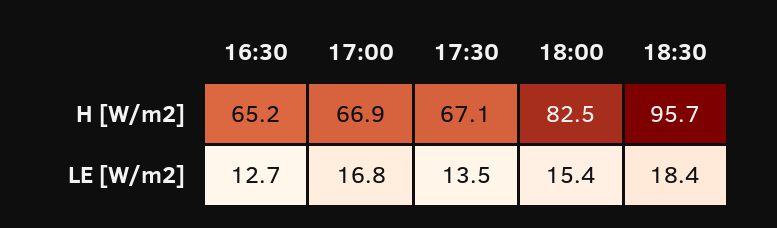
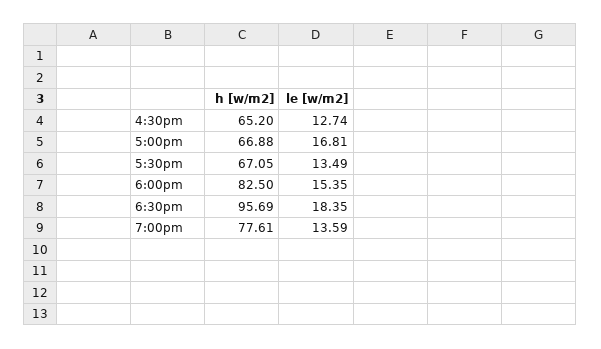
7:00pm, H [W/m2]: none -> 77.61
7:00pm, LE [W/m2]: none -> 13.59

